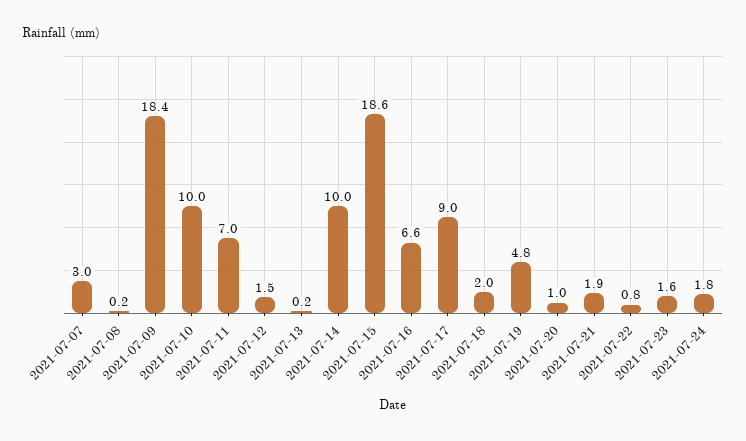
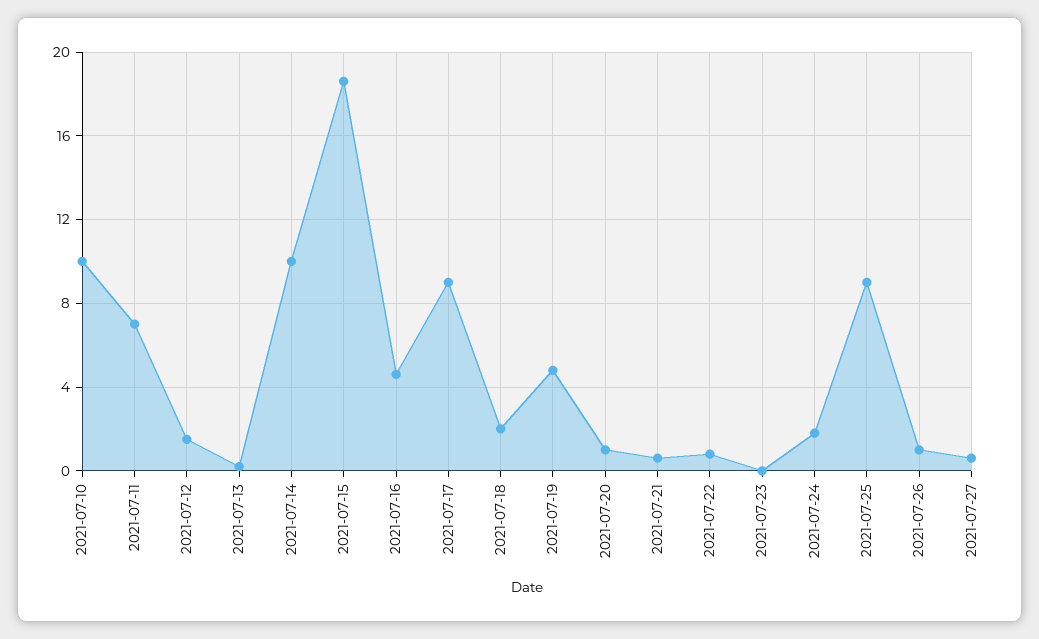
2021-07-07: 3 -> none
2021-07-08: 0.2 -> none
2021-07-09: 18.4 -> none
2021-07-16: 6.6 -> 4.5
2021-07-21: 1.9 -> 0.5
2021-07-23: 1.6 -> 0
2021-07-25: none -> 9
2021-07-26: none -> 1
2021-07-27: none -> 0.5

